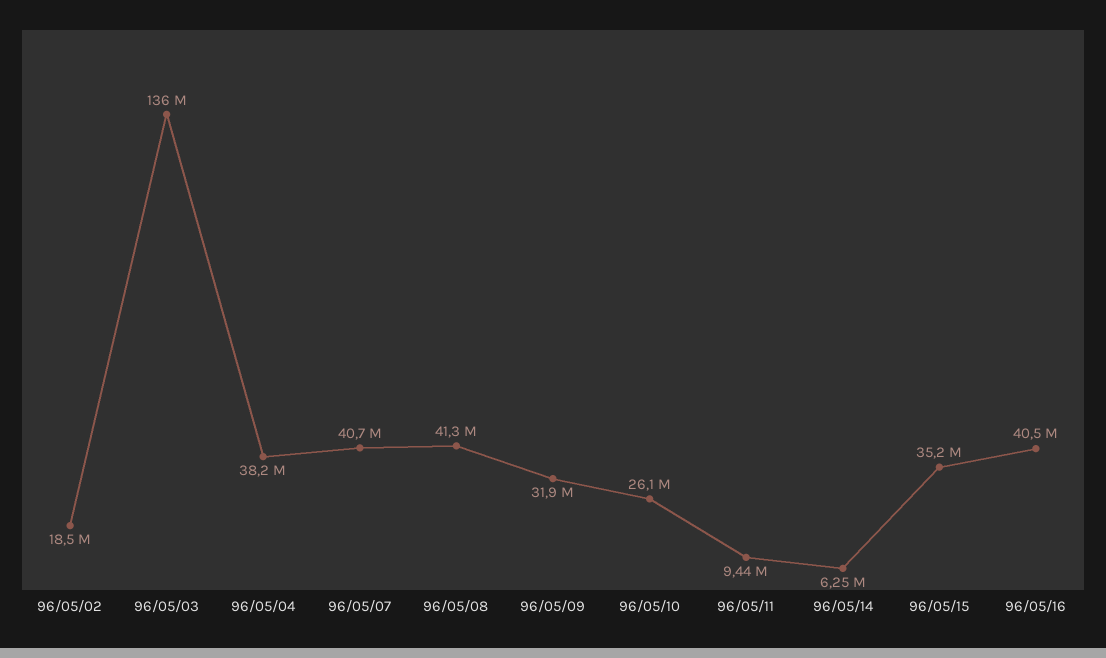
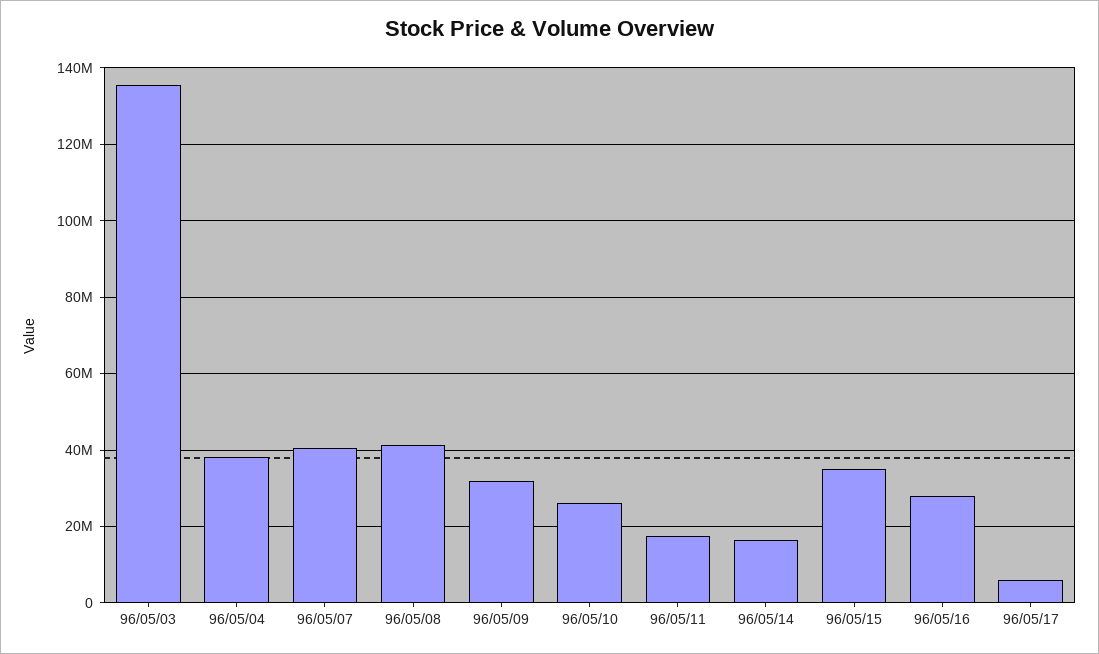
96/05/02: 18500000 -> none
96/05/11: 9440000 -> 18000000
96/05/14: 6250000 -> 16000000
96/05/16: 40500000 -> 28000000
96/05/17: none -> 6000000

